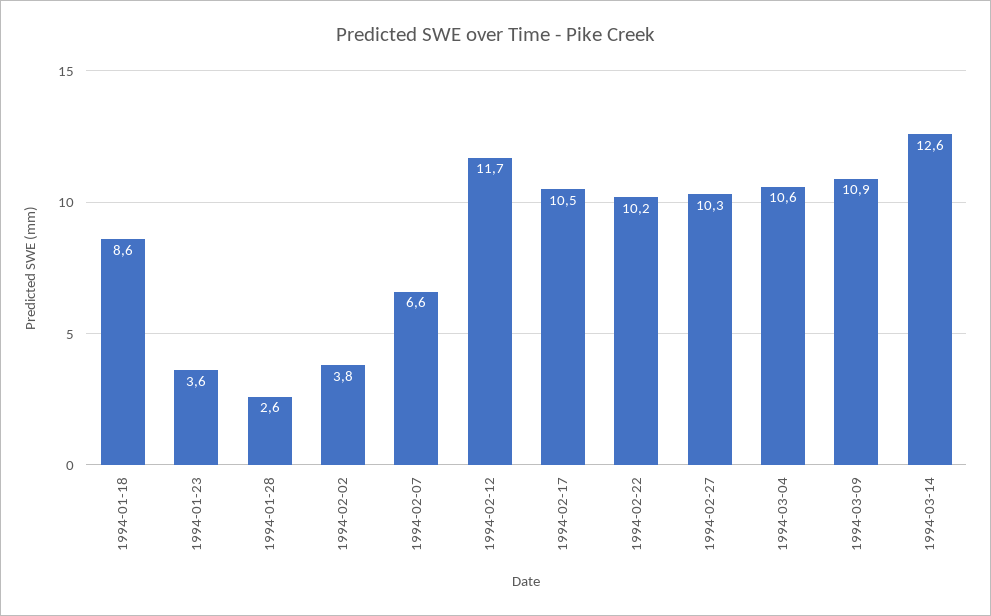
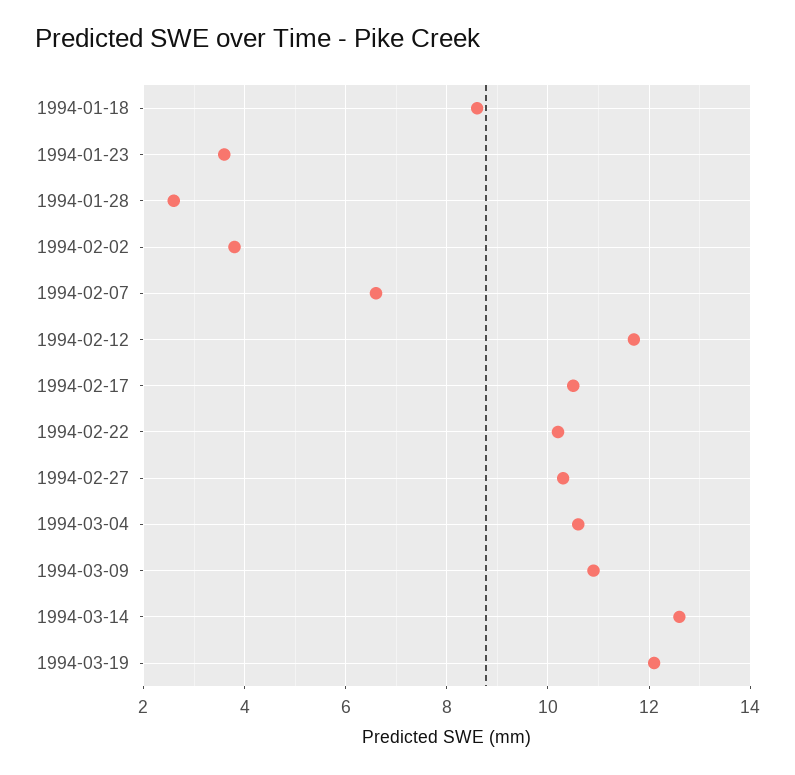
1994-03-19: none -> 12

